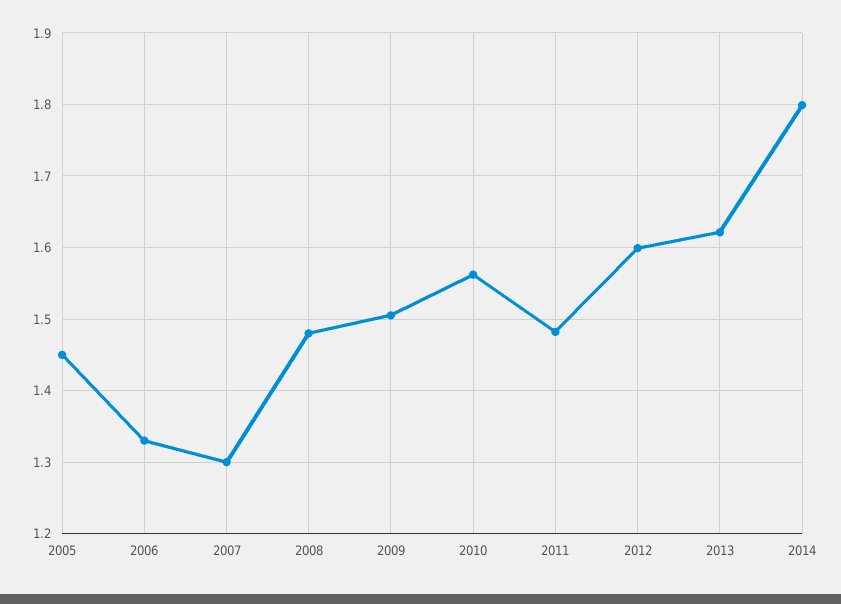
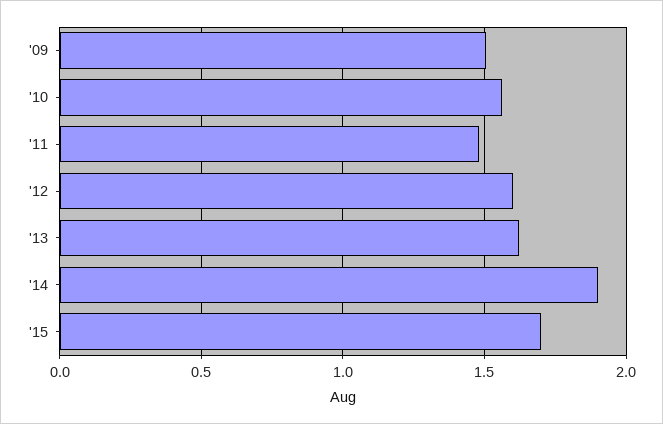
2005: 1.45 -> none
2006: 1.33 -> none
2007: 1.3 -> none
2008: 1.48 -> none
2014: 1.8 -> 1.9
'15: none -> 1.7

